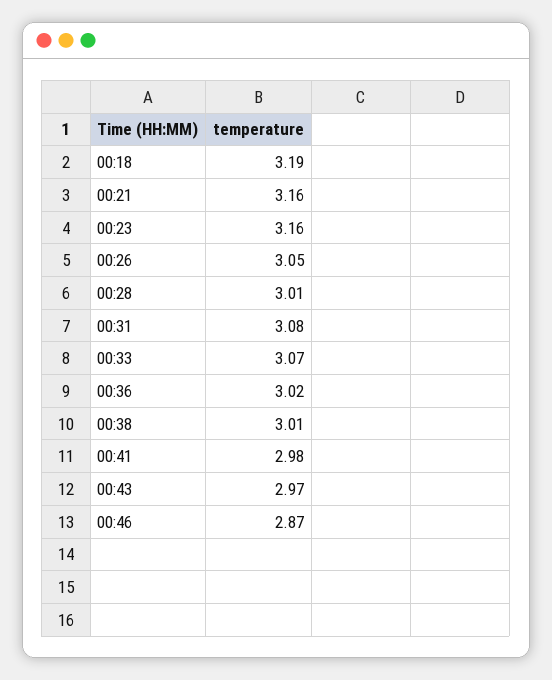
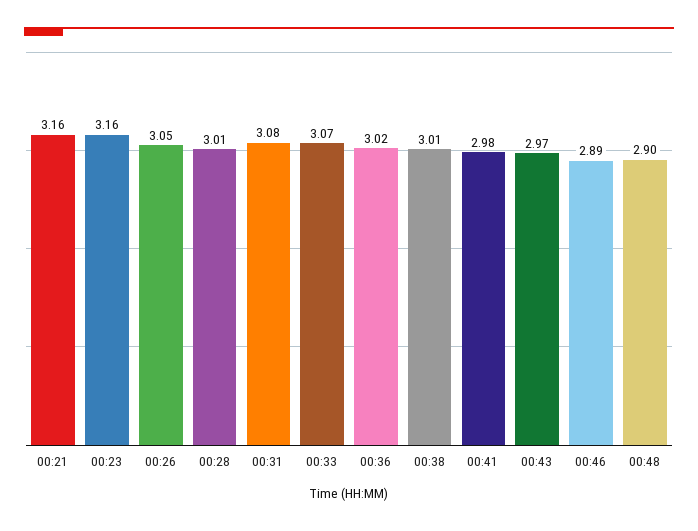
00:18: 3.19 -> none
00:46: 2.87 -> 2.89
00:48: none -> 2.9

